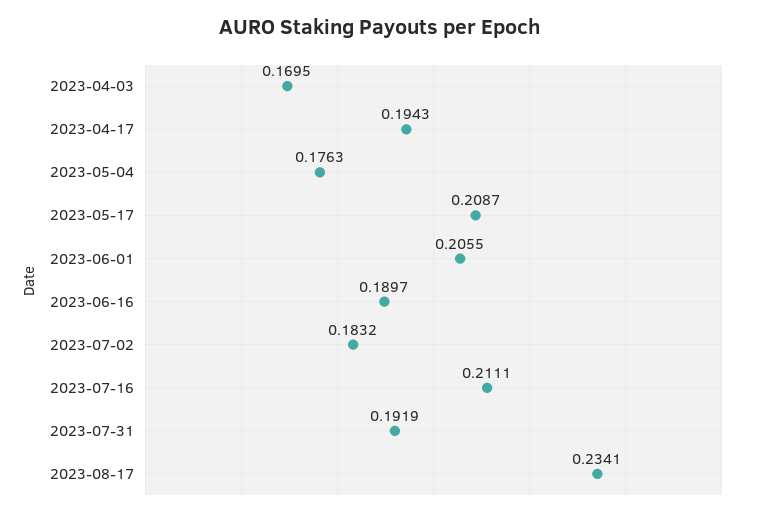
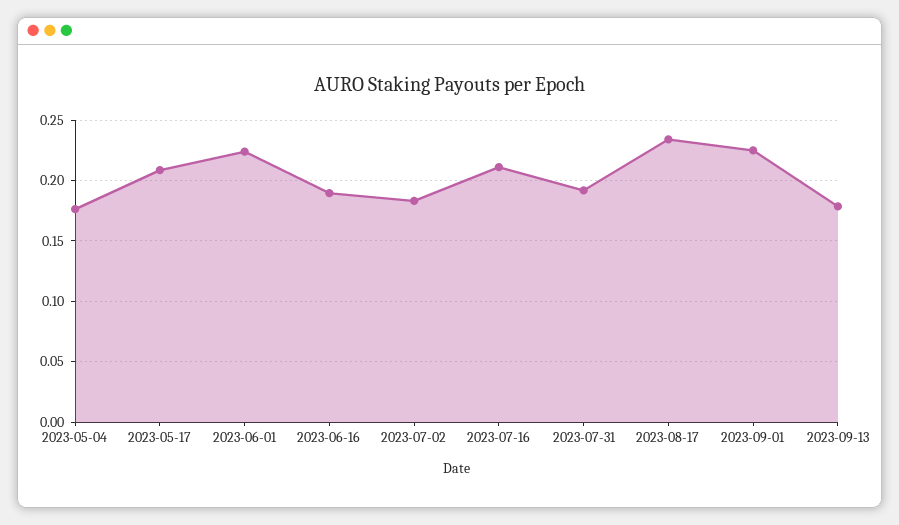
2023-04-03: 0.1695 -> none
2023-04-17: 0.1943 -> none
2023-06-01: 0.2055 -> 0.225
2023-09-01: none -> 0.225
2023-09-13: none -> 0.18

